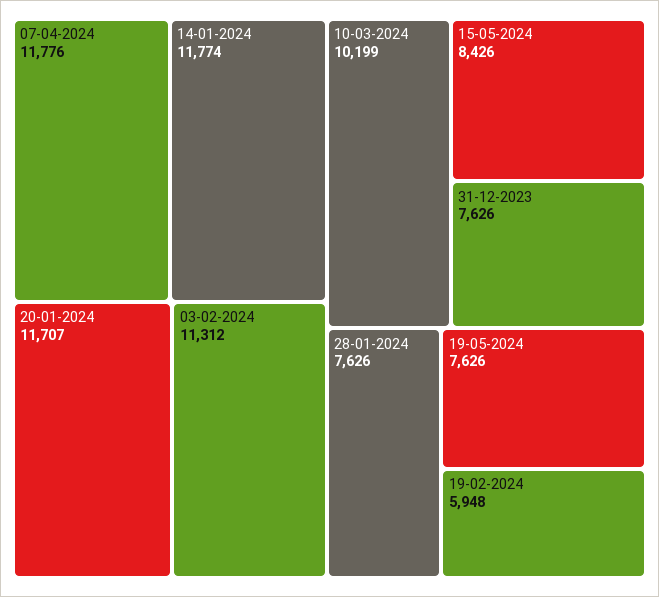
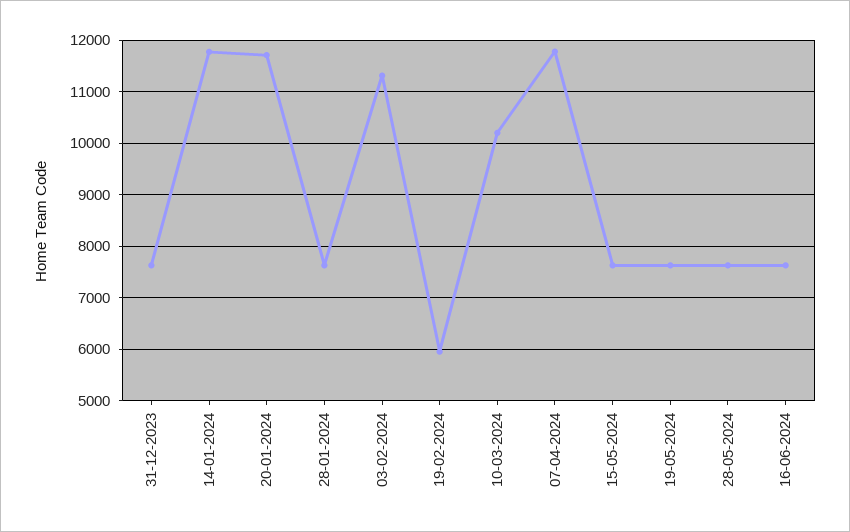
15-05-2024: 8426 -> 7600
28-05-2024: none -> 7600
16-06-2024: none -> 7600

